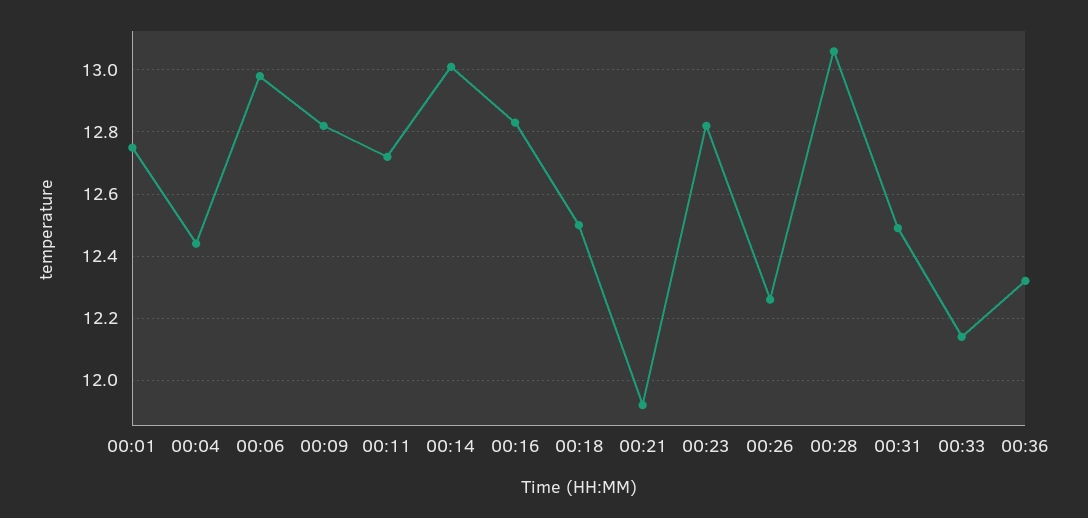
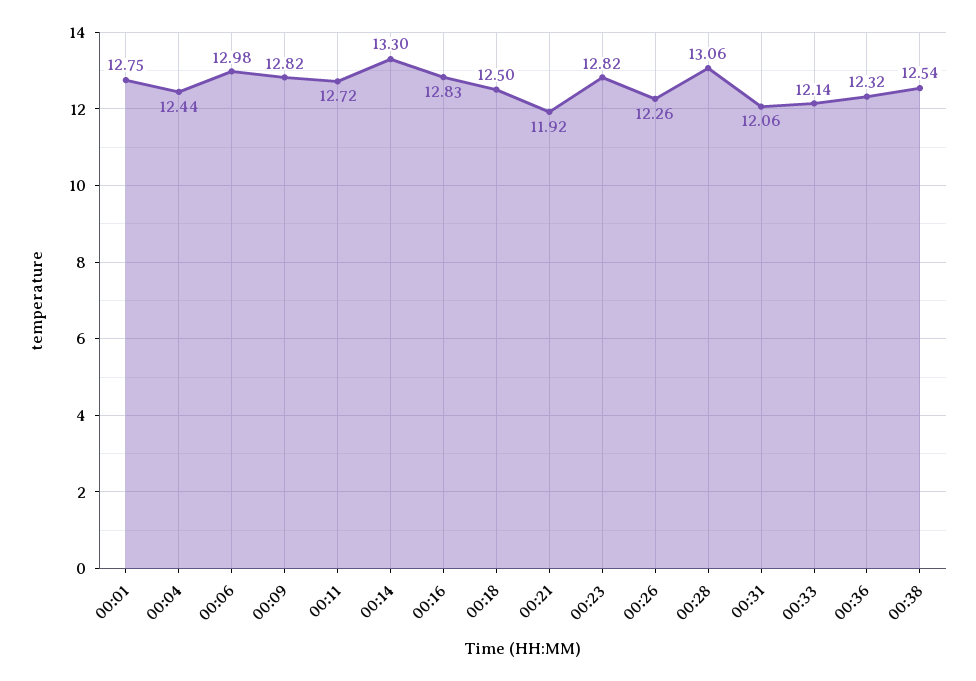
00:14: 13 -> 13.3
00:31: 12.5 -> 12.06
00:38: none -> 12.54

